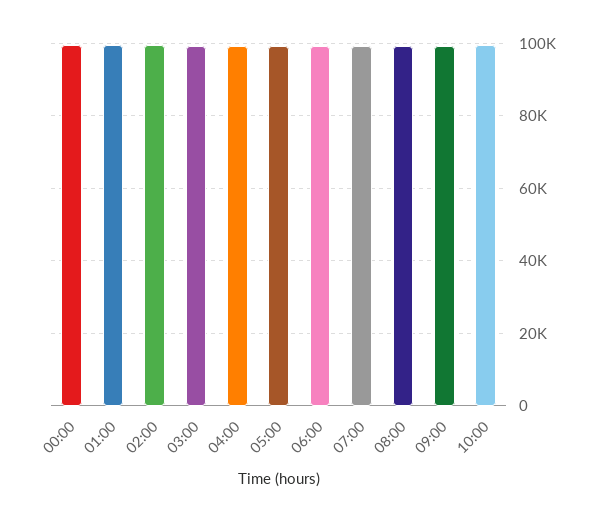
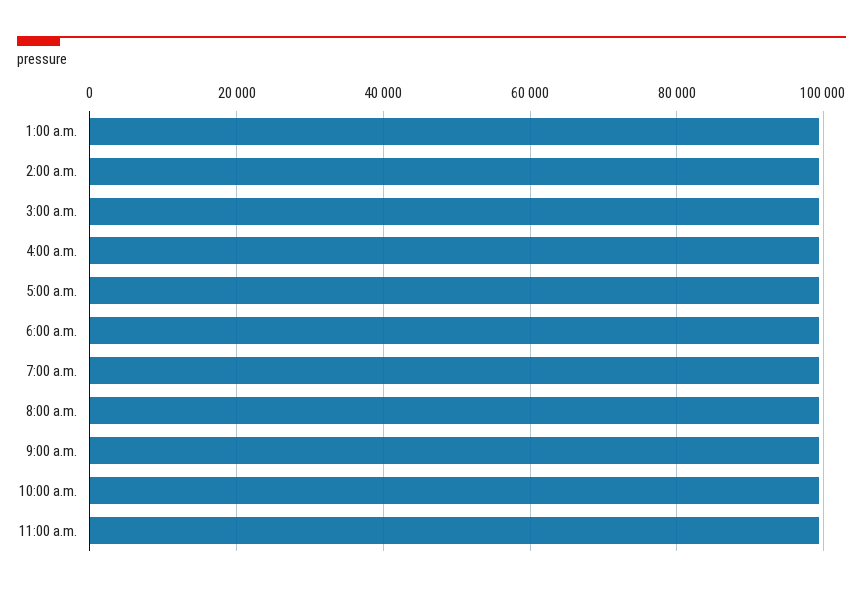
00:00: 100000 -> none
11:00 a.m.: none -> 100000

